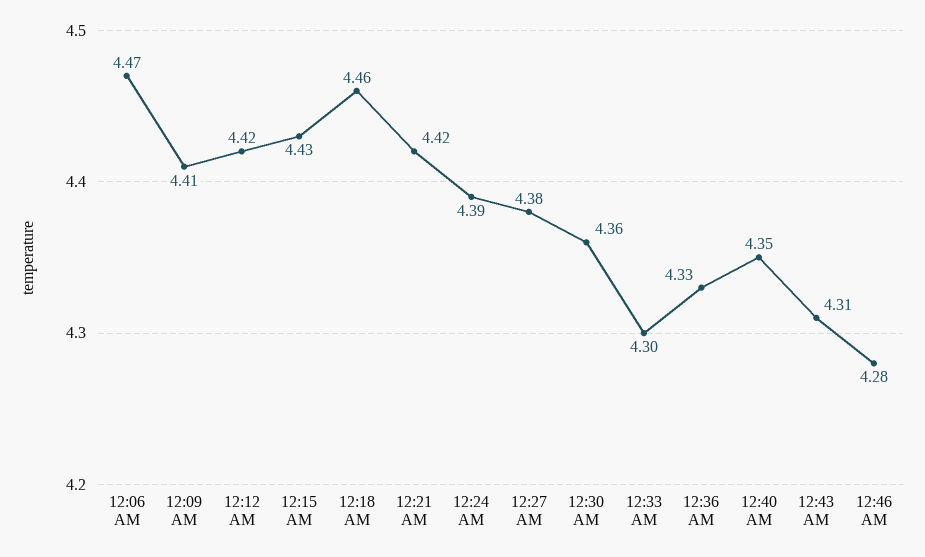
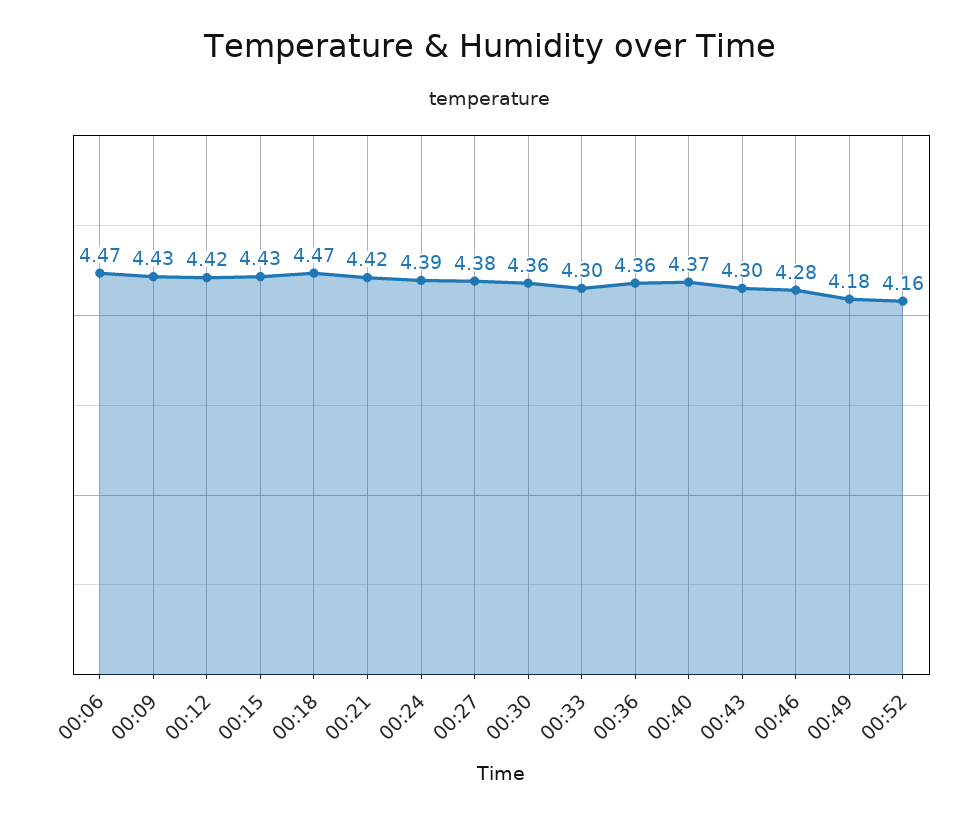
12:09 AM: 4.41 -> 4.43
12:18 AM: 4.46 -> 4.47
12:36 AM: 4.33 -> 4.36
12:40 AM: 4.35 -> 4.37
12:43 AM: 4.31 -> 4.3
00:49: none -> 4.18
00:52: none -> 4.16

